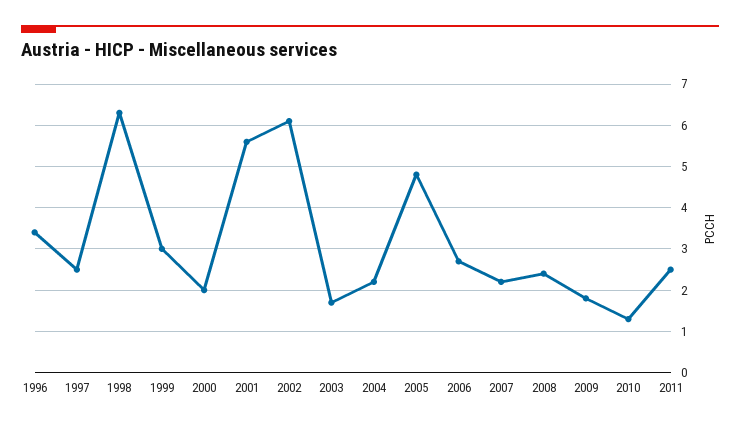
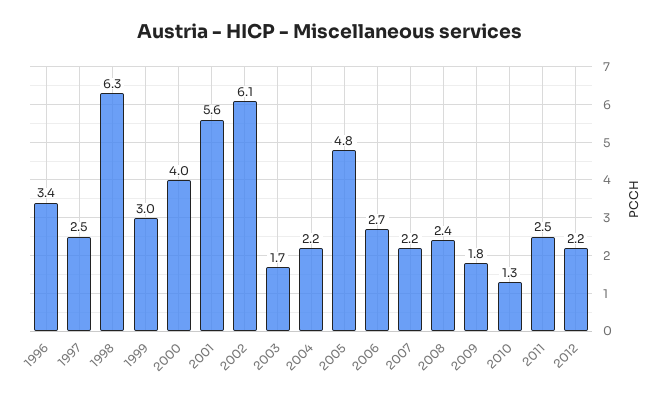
2000: 2 -> 4
2012: none -> 2.2

